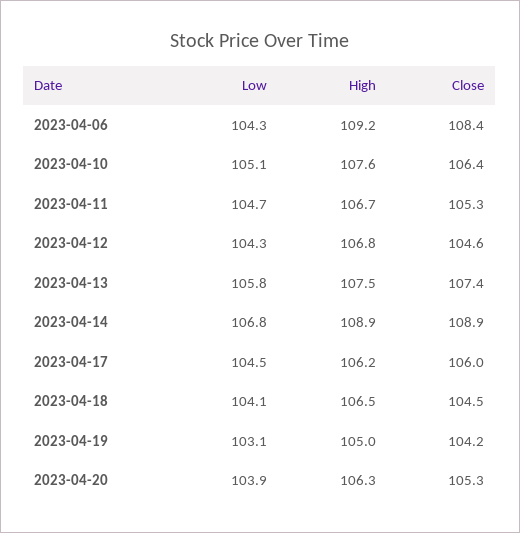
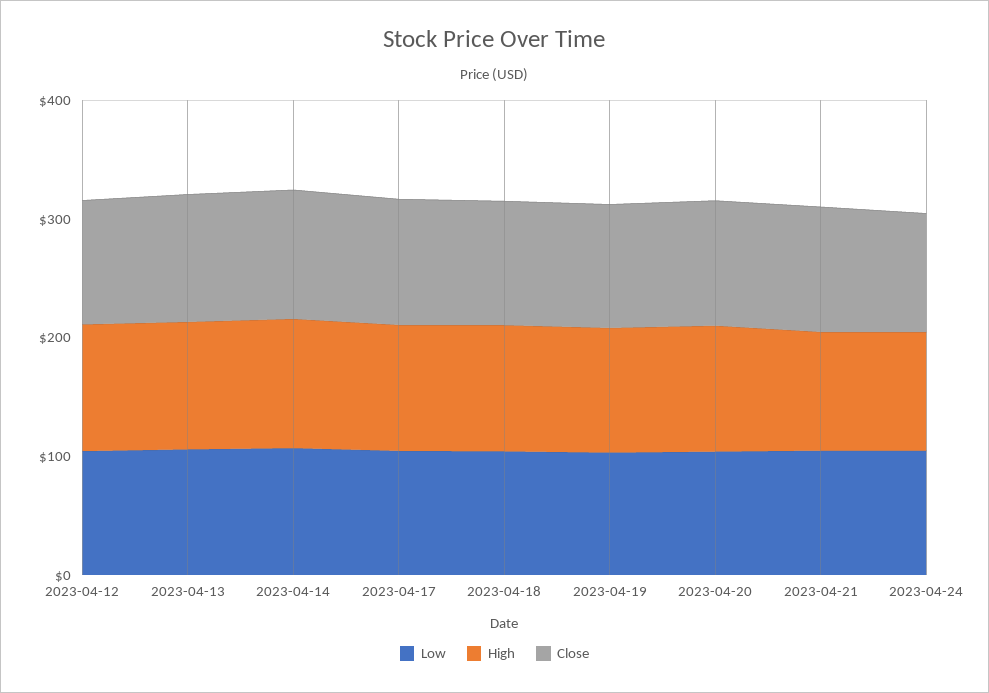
Low, 2023-04-06: 104.3 -> none
High, 2023-04-06: 109.2 -> none
Close, 2023-04-06: 108.4 -> none
Low, 2023-04-10: 105.1 -> none
High, 2023-04-10: 107.6 -> none
Close, 2023-04-10: 106.4 -> none
Low, 2023-04-11: 104.7 -> none
High, 2023-04-11: 106.7 -> none
Close, 2023-04-11: 105.3 -> none
Low, 2023-04-21: none -> 100
High, 2023-04-21: none -> 100
Close, 2023-04-21: none -> 100
Low, 2023-04-24: none -> 100
High, 2023-04-24: none -> 100
Close, 2023-04-24: none -> 100

